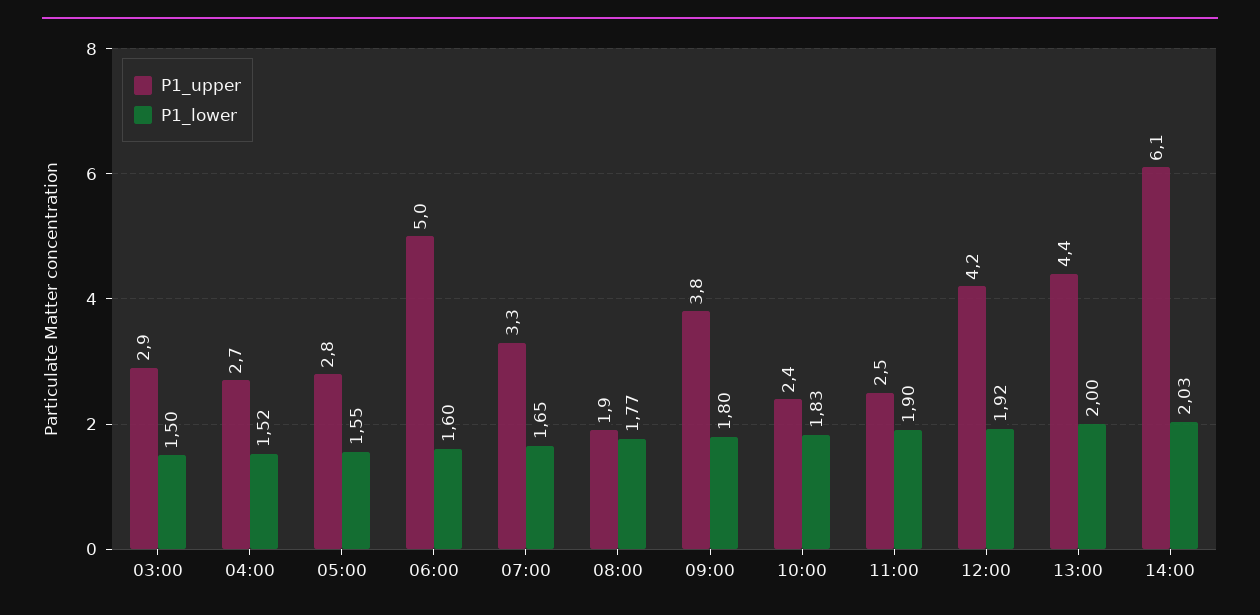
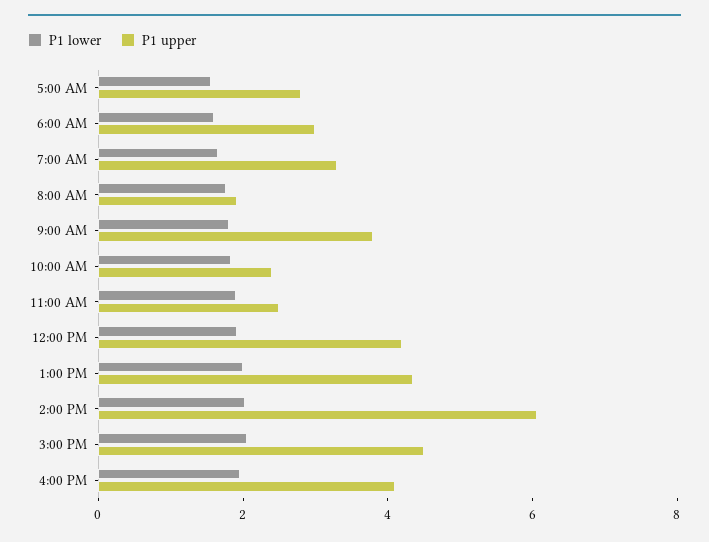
P1_upper, 03:00: 2.9 -> none
P1_lower, 03:00: 1.5 -> none
P1_upper, 04:00: 2.7 -> none
P1_lower, 04:00: 1.52 -> none
P1_upper, 06:00: 5 -> 3
P1_lower, 3:00 PM: none -> 2
P1_upper, 3:00 PM: none -> 4.5
P1_lower, 4:00 PM: none -> 2
P1_upper, 4:00 PM: none -> 4

